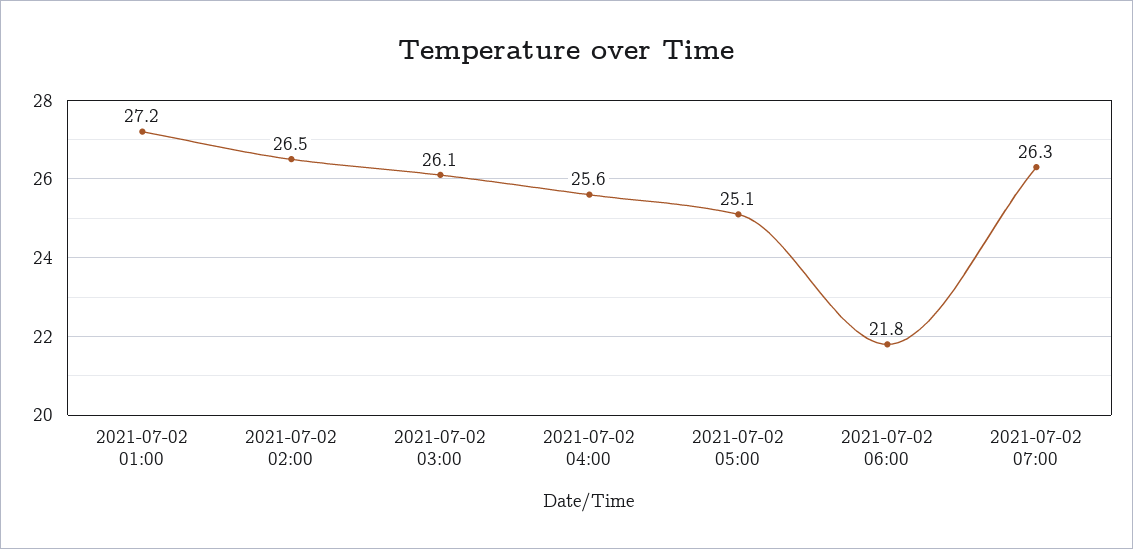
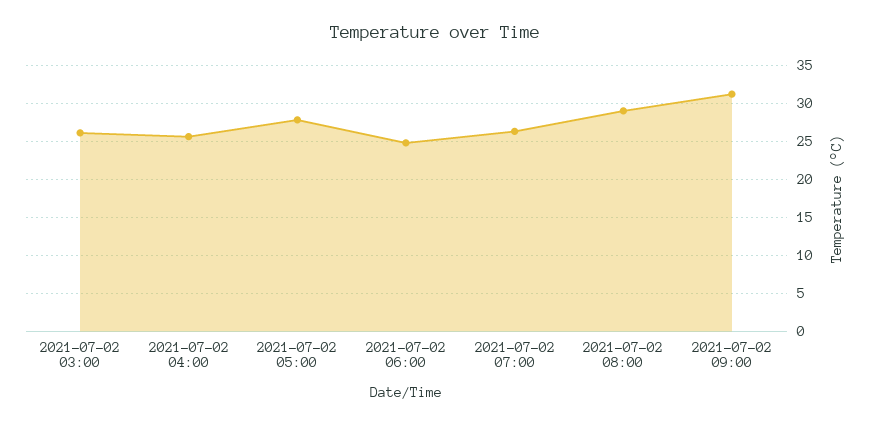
2021-07-02 01:00: 27.2 -> none
2021-07-02 02:00: 26.5 -> none
2021-07-02 05:00: 25.1 -> 28
2021-07-02 06:00: 21.8 -> 25
2021-07-02 08:00: none -> 29
2021-07-02 09:00: none -> 31

